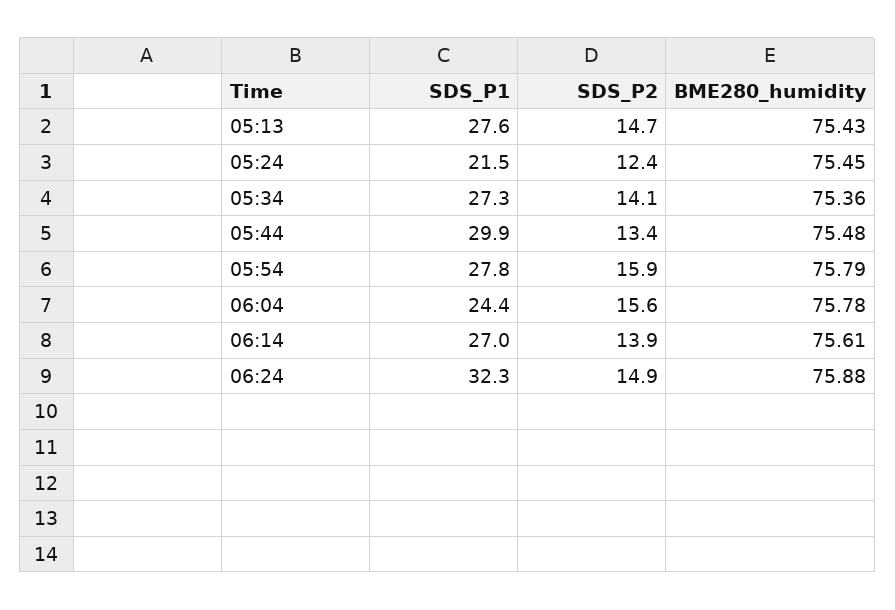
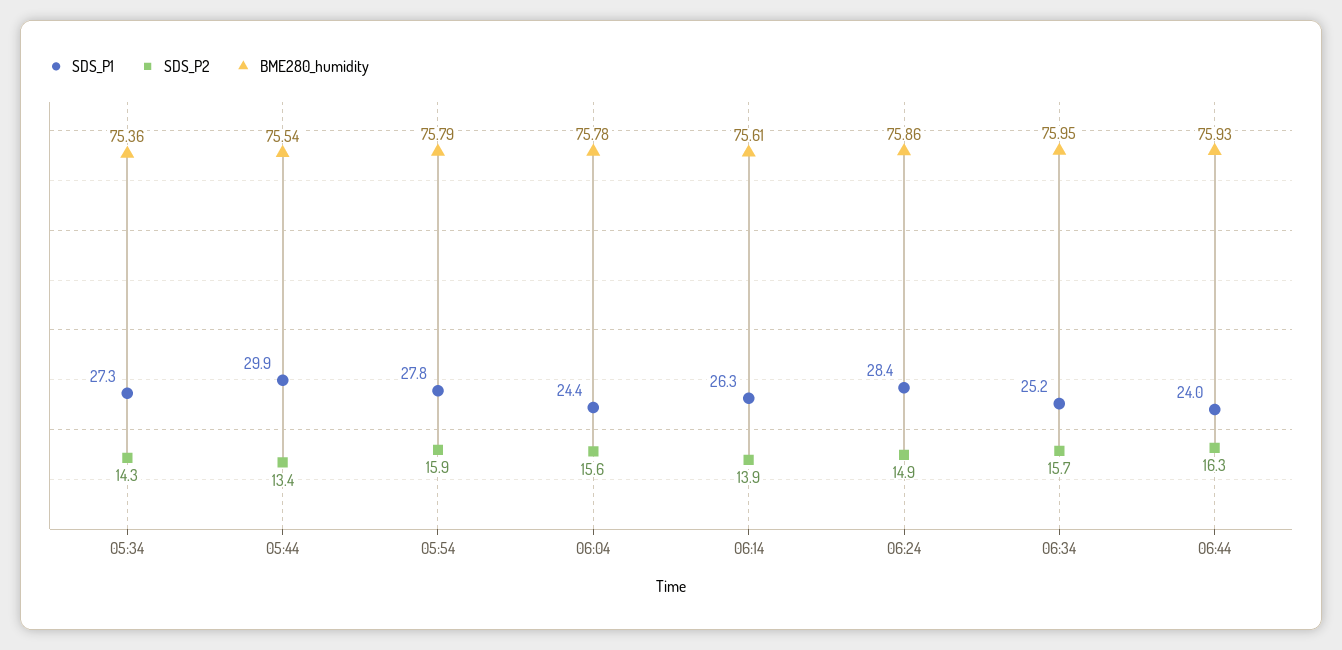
SDS_P1, 05:13: 27.6 -> none
SDS_P2, 05:13: 14.7 -> none
BME280_humidity, 05:13: 75.43 -> none
SDS_P1, 05:24: 21.5 -> none
SDS_P2, 05:24: 12.4 -> none
BME280_humidity, 05:24: 75.45 -> none
SDS_P2, 05:34: 14.1 -> 14.3
BME280_humidity, 05:44: 75.48 -> 75.54
SDS_P1, 06:14: 27 -> 26.3
SDS_P1, 06:24: 32.3 -> 28.4
BME280_humidity, 06:24: 75.88 -> 75.86
SDS_P1, 06:34: none -> 25.2
SDS_P2, 06:34: none -> 15.7
BME280_humidity, 06:34: none -> 75.95
SDS_P1, 06:44: none -> 24
SDS_P2, 06:44: none -> 16.3
BME280_humidity, 06:44: none -> 75.93

